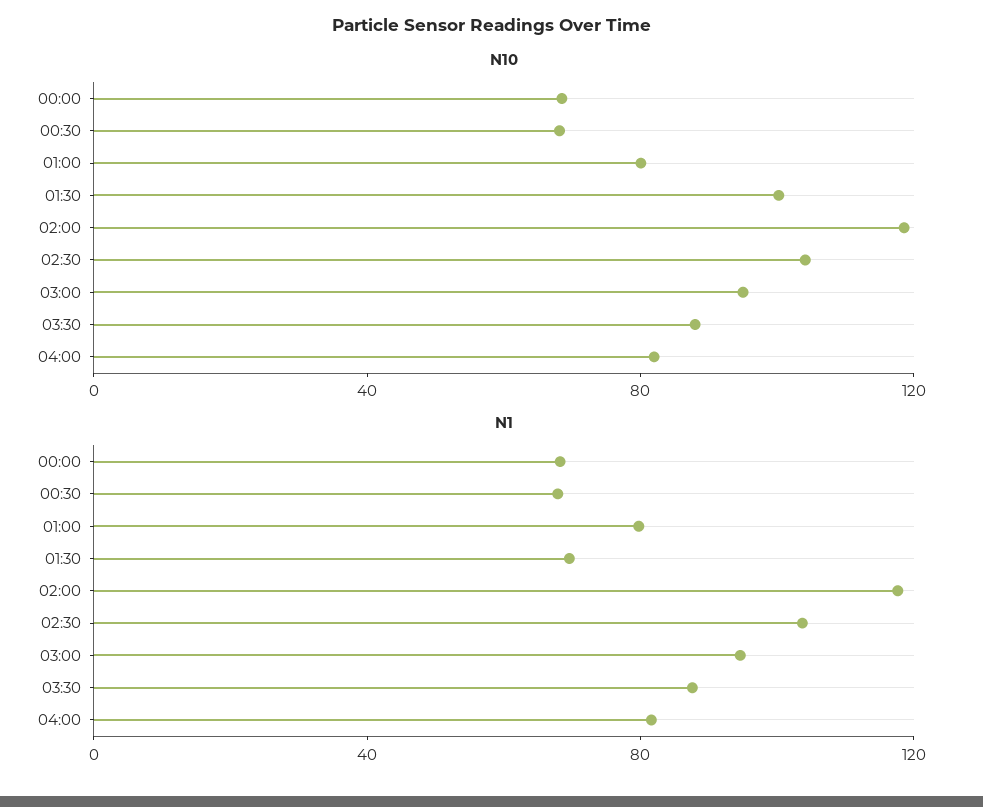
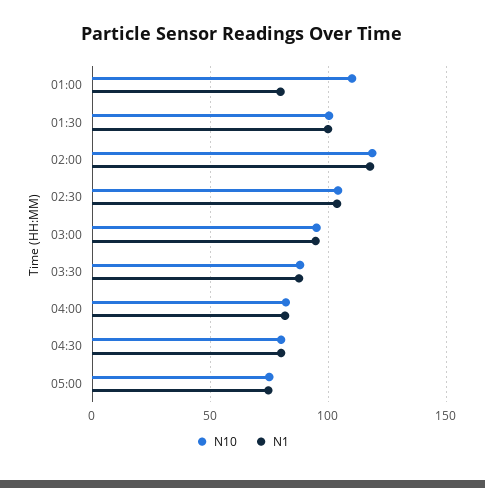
N10, 00:00: 70 -> none
N10, 00:30: 70 -> none
N10, 01:00: 80 -> 110
N1, 00:00: 70 -> none
N1, 00:30: 70 -> none
N1, 01:30: 70 -> 100
N10, 04:30: none -> 80
N1, 04:30: none -> 80
N10, 05:00: none -> 75
N1, 05:00: none -> 75

